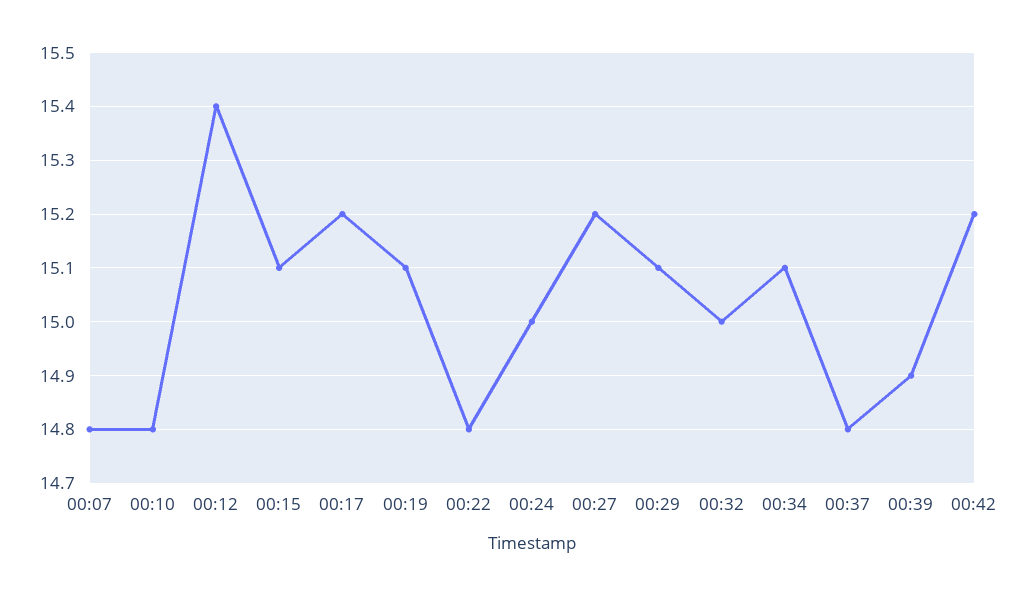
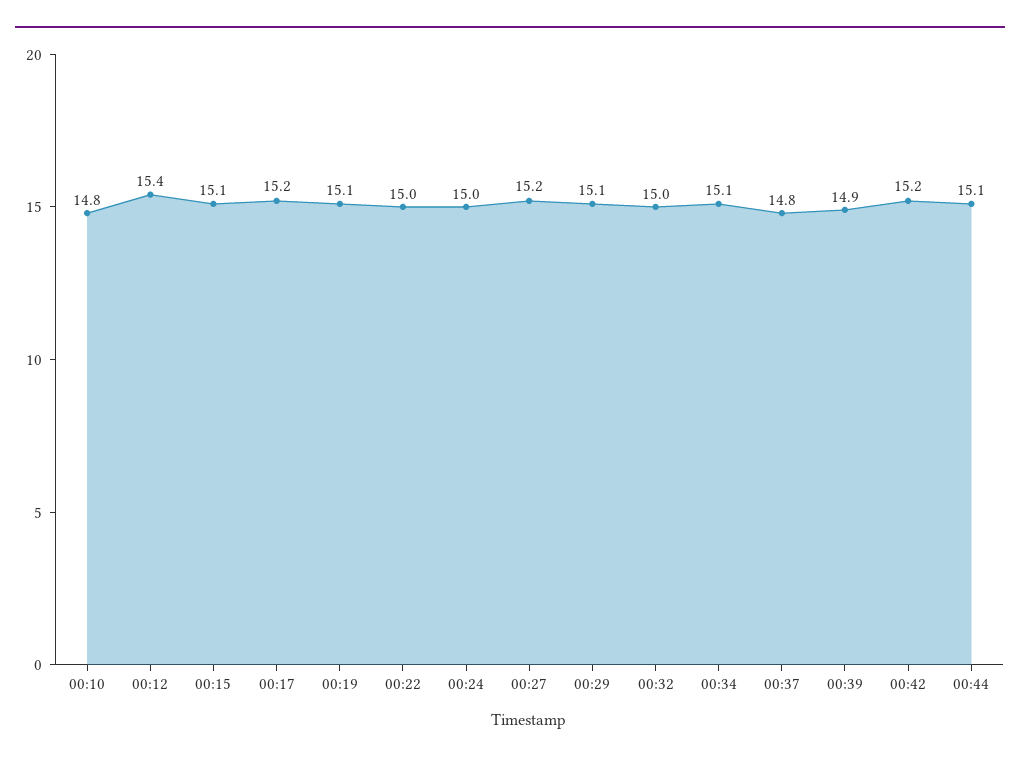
00:07: 14.8 -> none
00:22: 14.8 -> 15
00:44: none -> 15.1

